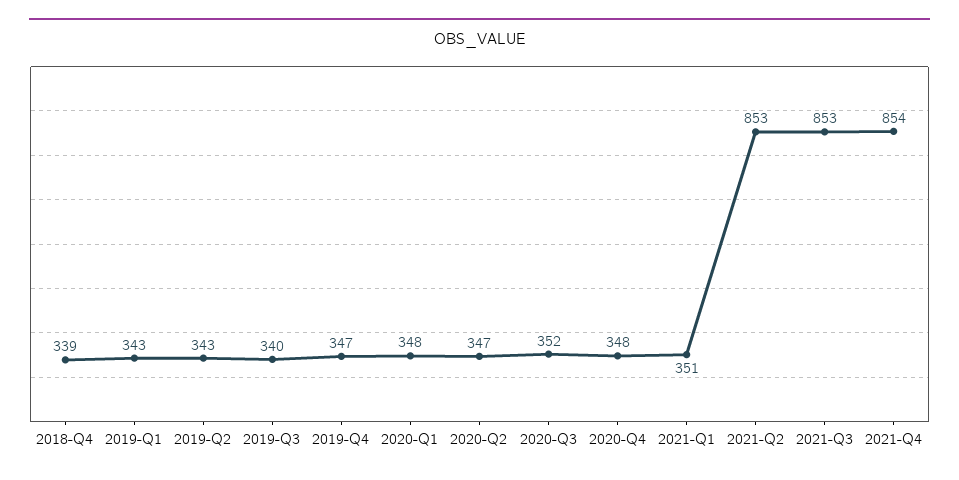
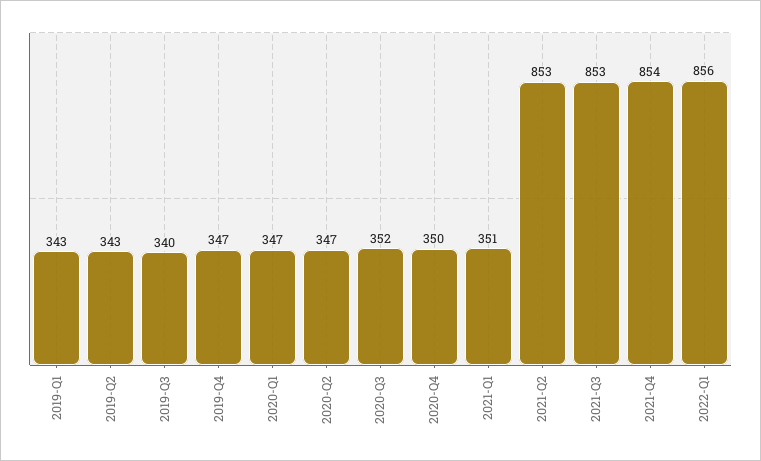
2018-Q4: 339 -> none
2020-Q1: 348 -> 347
2020-Q4: 348 -> 350
2022-Q1: none -> 856

